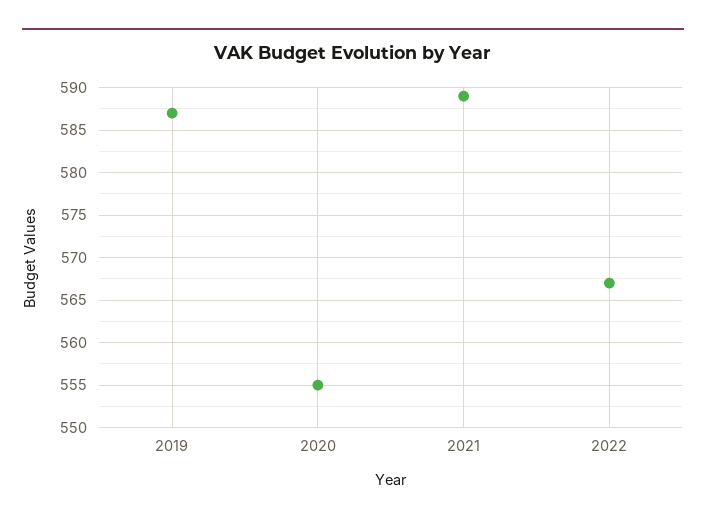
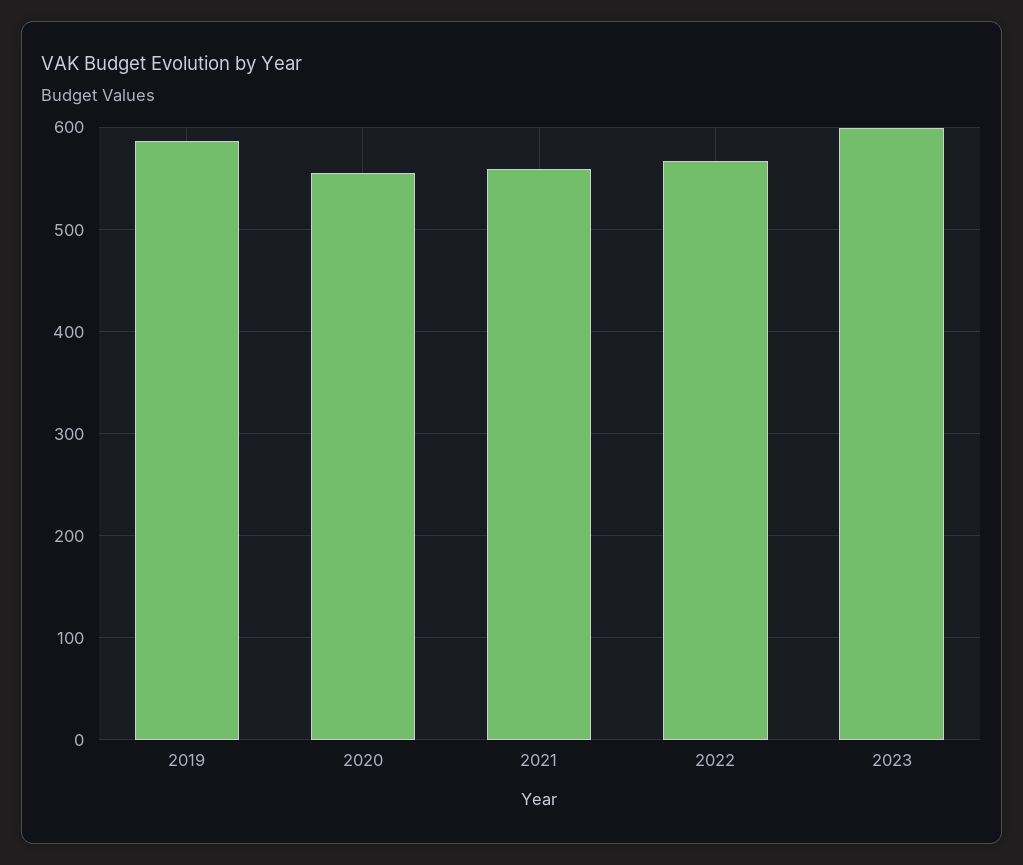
2021: 589 -> 560
2023: none -> 600

